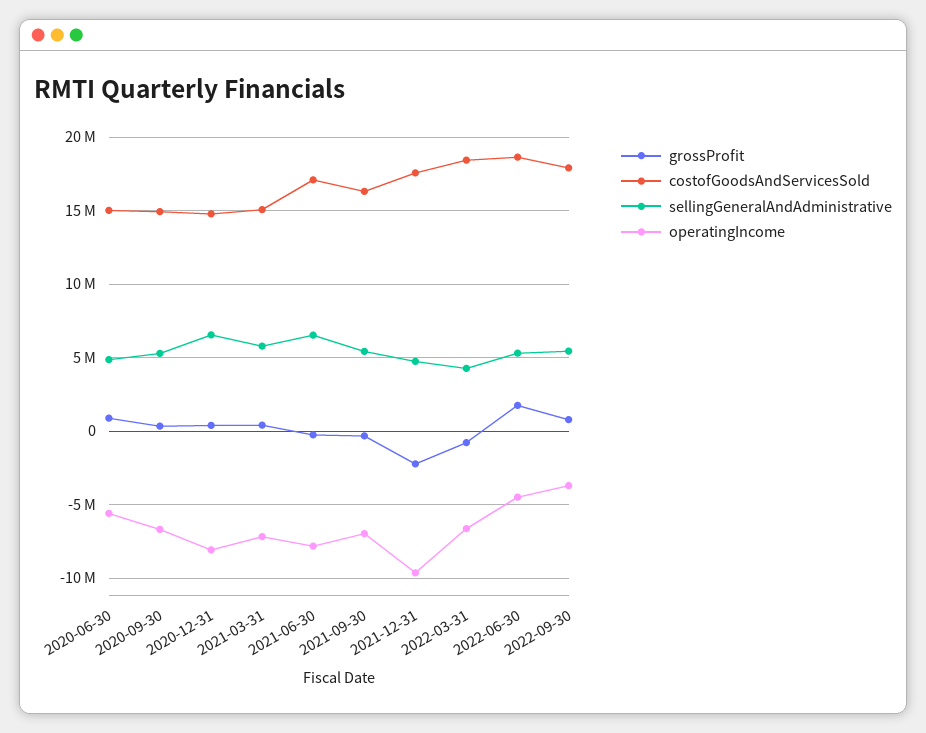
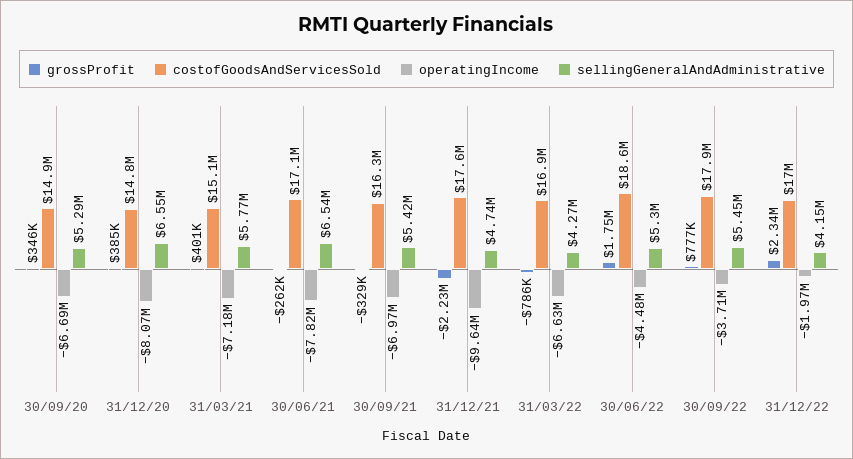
grossProfit, 2020-06-30: 1000000 -> none
costofGoodsAndServicesSold, 2020-06-30: 15000000 -> none
sellingGeneralAndAdministrative, 2020-06-30: 5000000 -> none
operatingIncome, 2020-06-30: -5500000 -> none
costofGoodsAndServicesSold, 2022-03-31: 18500000 -> 16900000
grossProfit, 31/12/22: none -> 2340000
costofGoodsAndServicesSold, 31/12/22: none -> 17000000
operatingIncome, 31/12/22: none -> -1970000
sellingGeneralAndAdministrative, 31/12/22: none -> 4150000

